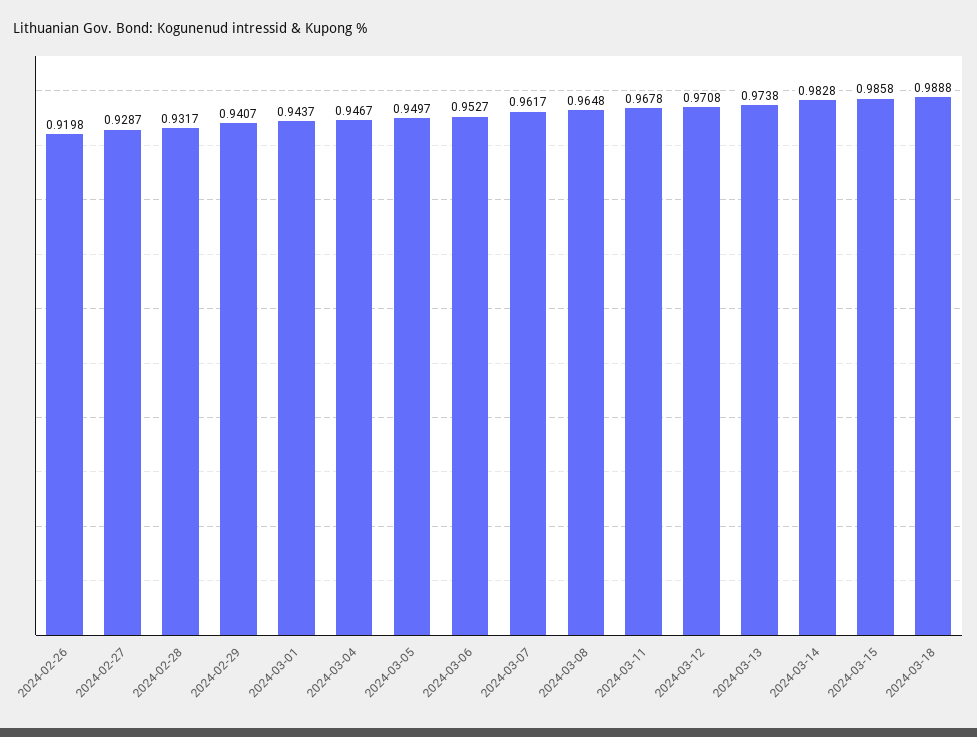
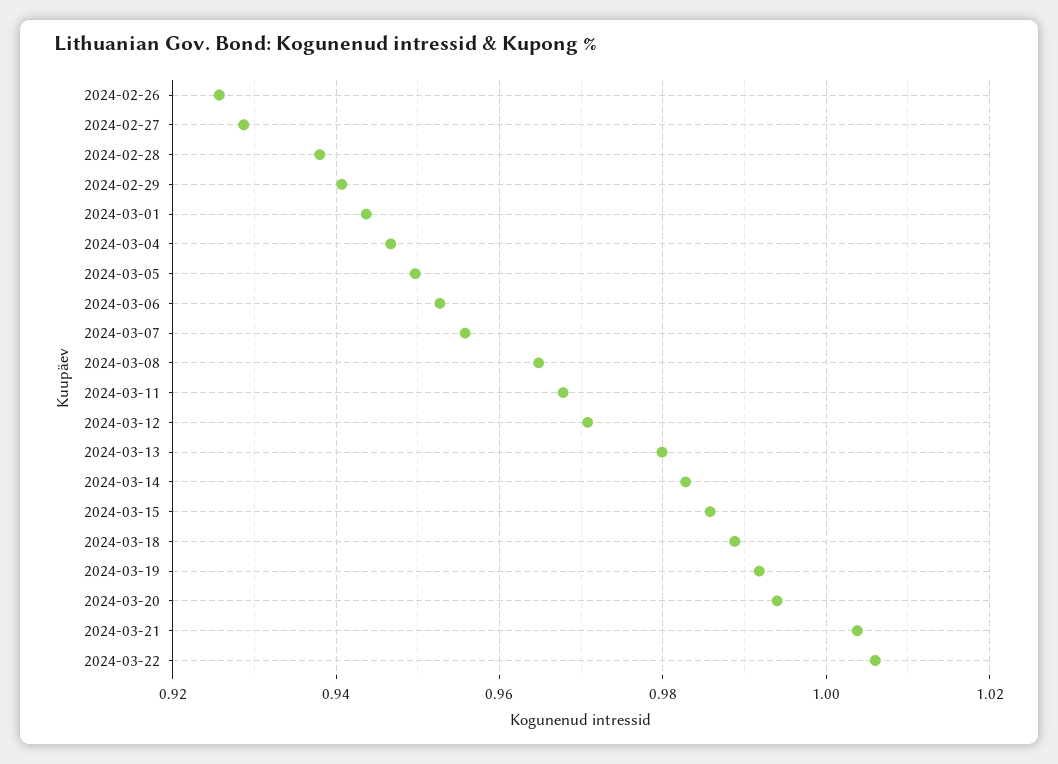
2024-02-26: 0.9198 -> 0.926
2024-02-28: 0.9317 -> 0.938
2024-03-07: 0.9617 -> 0.956
2024-03-13: 0.9738 -> 0.98
2024-03-19: none -> 0.992
2024-03-20: none -> 0.994
2024-03-21: none -> 1.004
2024-03-22: none -> 1.006

